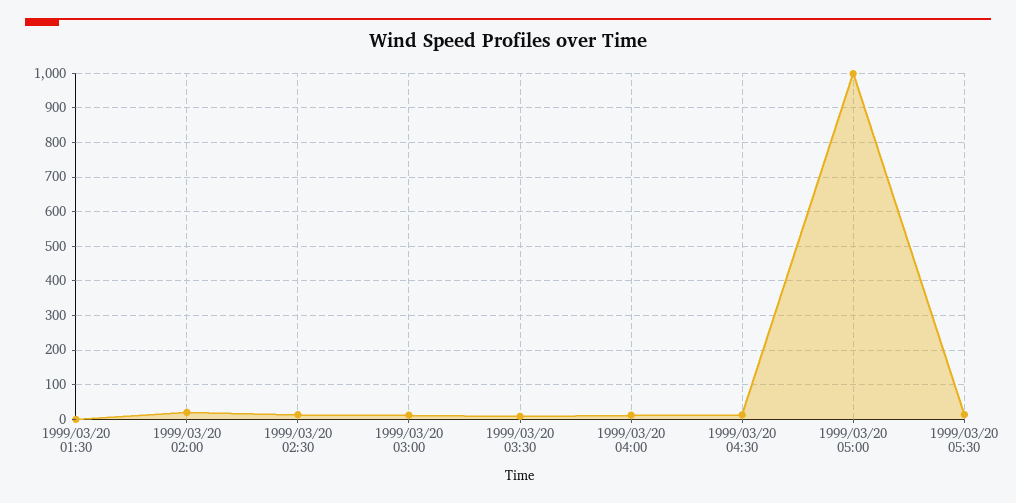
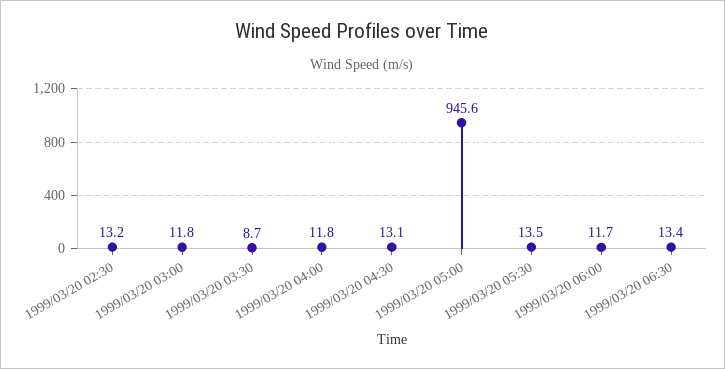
1999/03/20 01:30: 0 -> none
1999/03/20 02:00: 20 -> none
1999/03/20 05:00: 1000 -> 945.6
1999/03/20 06:00: none -> 11.7
1999/03/20 06:30: none -> 13.4

